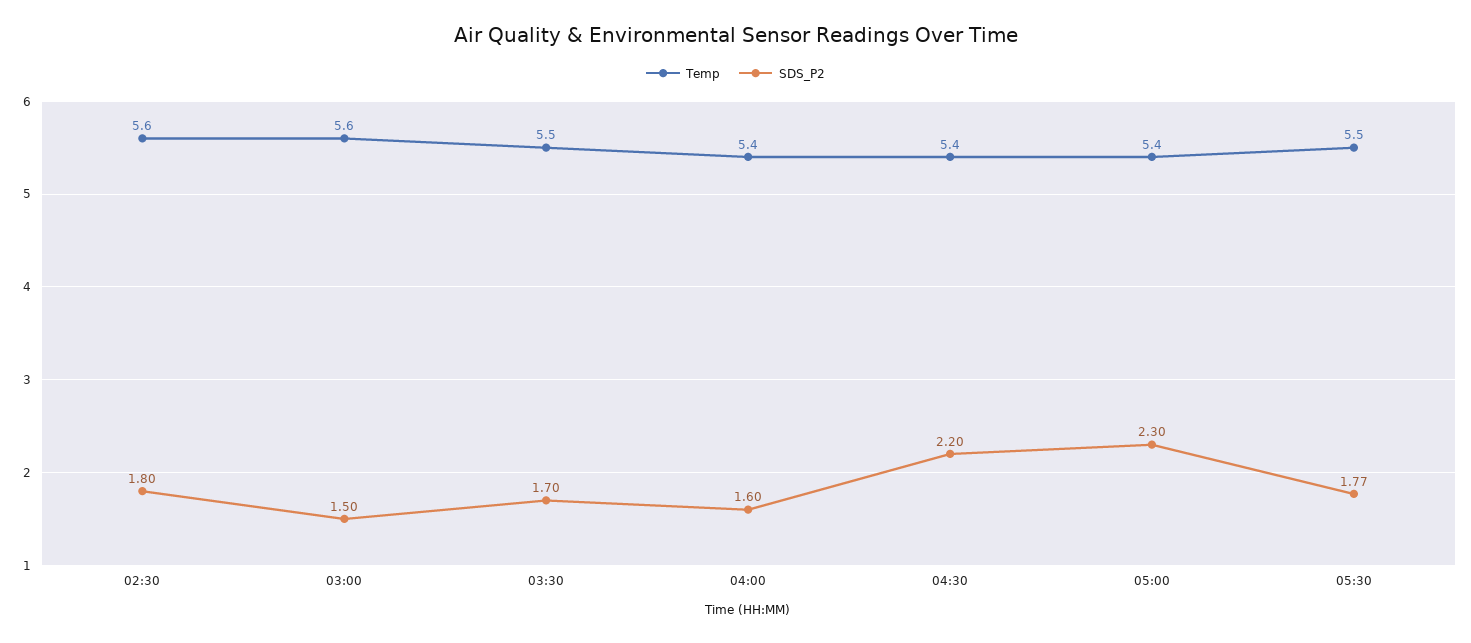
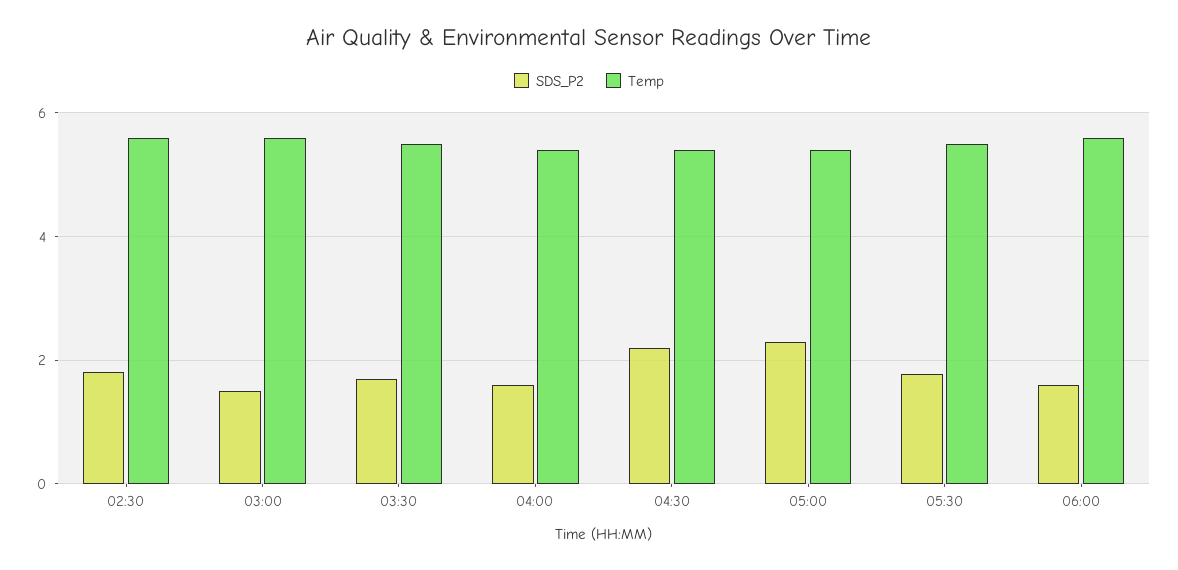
SDS_P2, 06:00: none -> 1.6
Temp, 06:00: none -> 5.6

